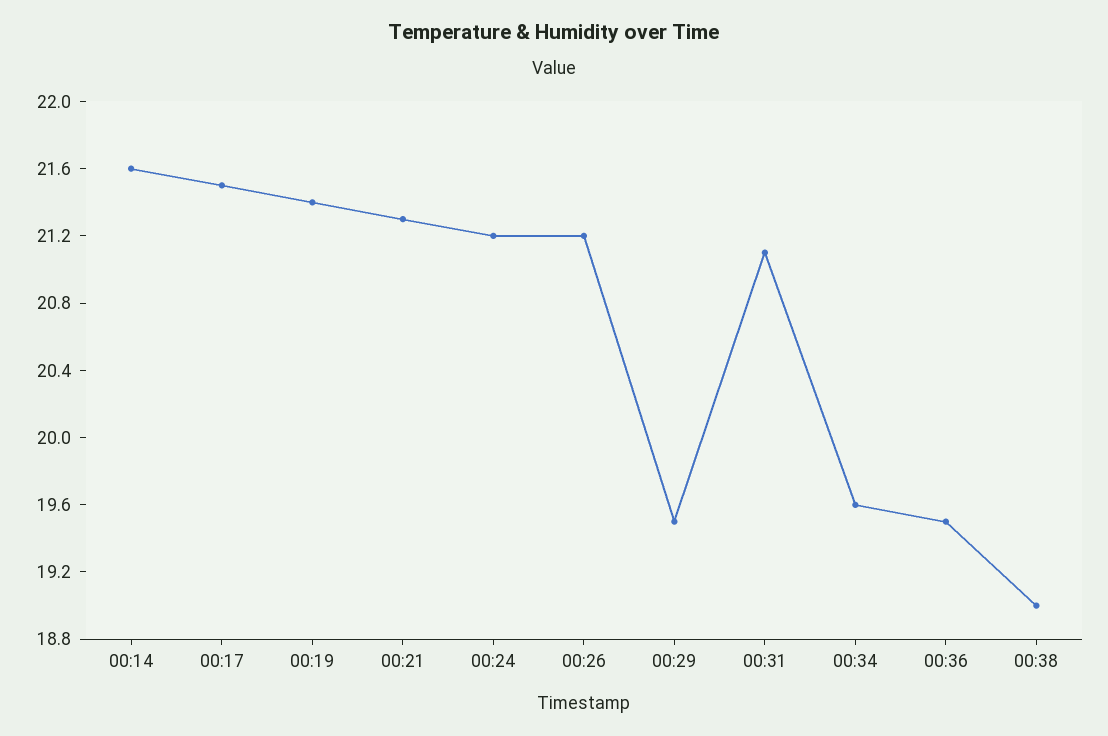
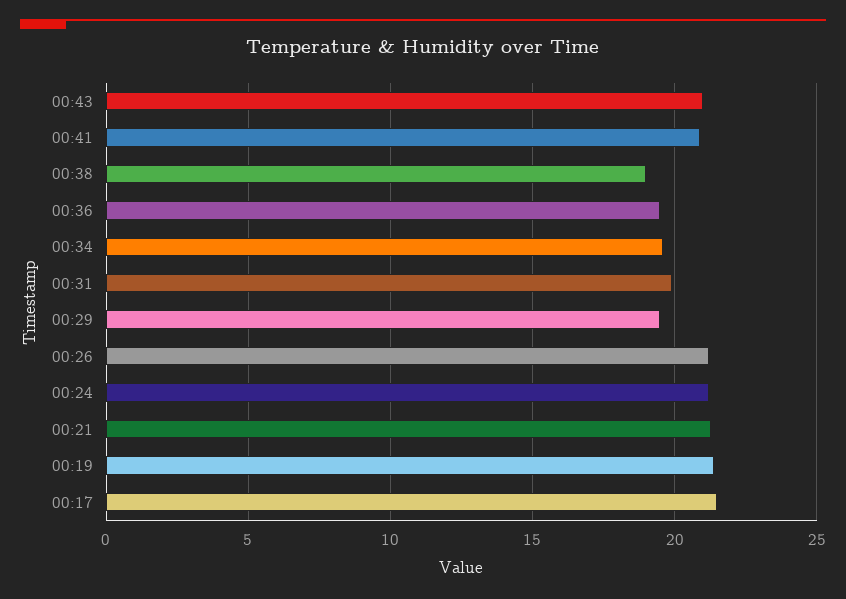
00:14: 21.6 -> none
00:31: 21.1 -> 20
00:43: none -> 21
00:41: none -> 21

